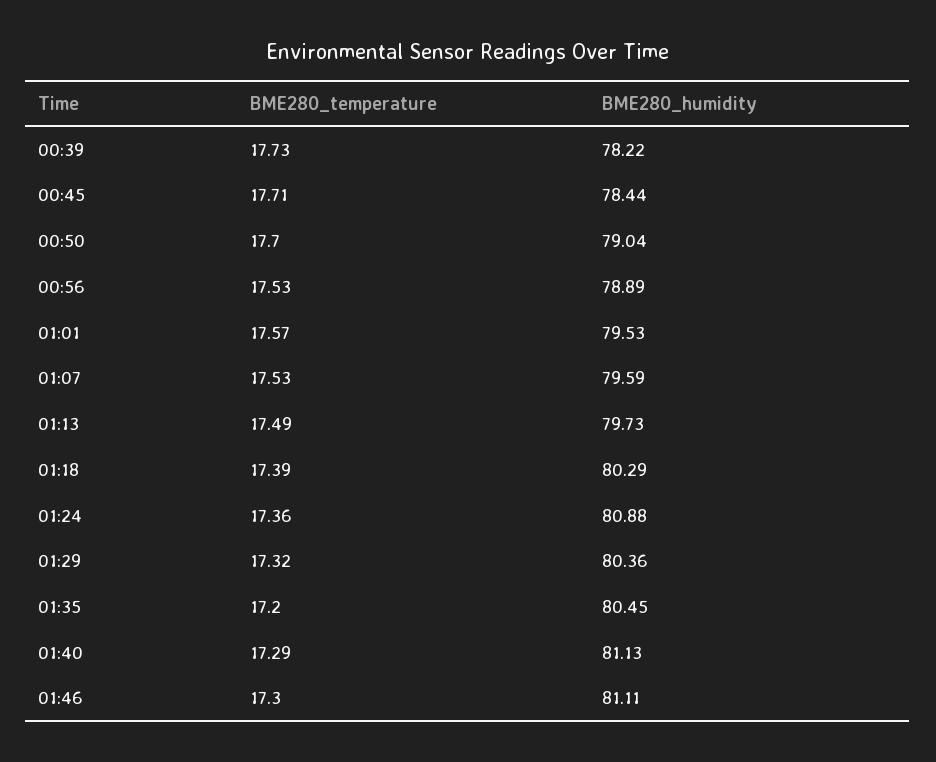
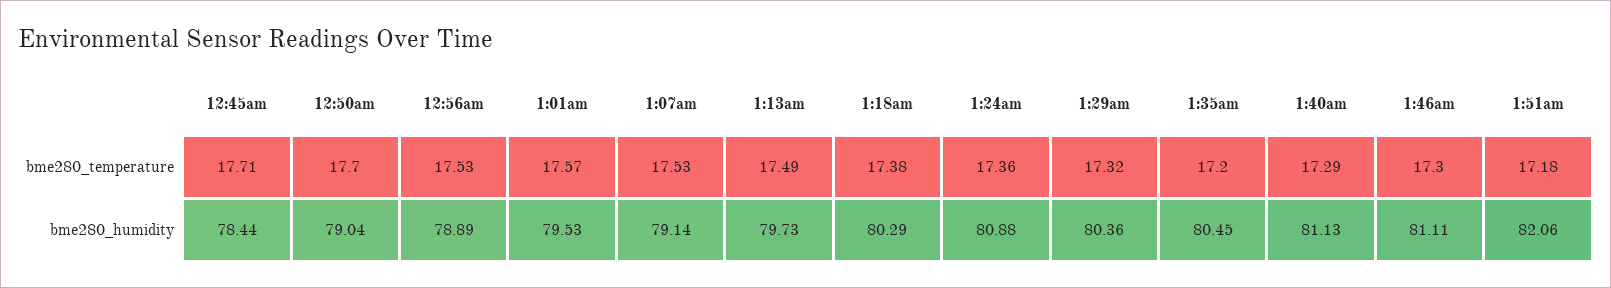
BME280_temperature, 00:39: 17.73 -> none
BME280_humidity, 00:39: 78.22 -> none
BME280_humidity, 01:07: 79.59 -> 79.14
BME280_temperature, 01:18: 17.39 -> 17.38
BME280_temperature, 1:51am: none -> 17.18
BME280_humidity, 1:51am: none -> 82.06

